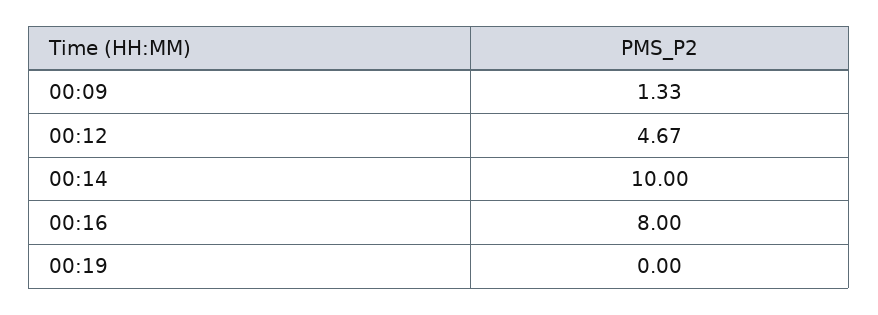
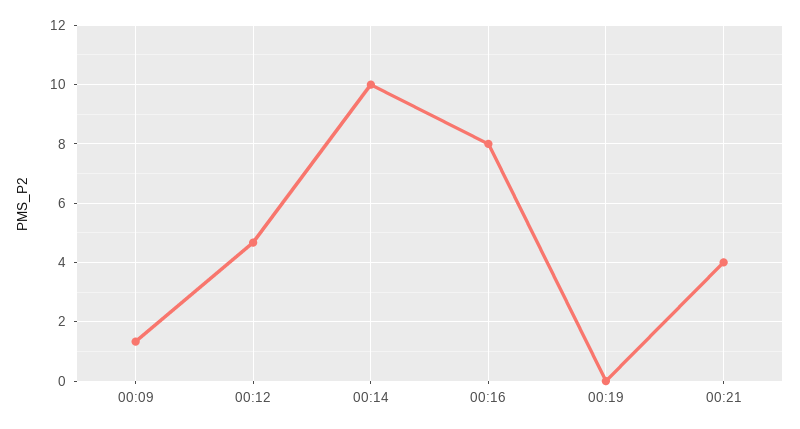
00:21: none -> 4

